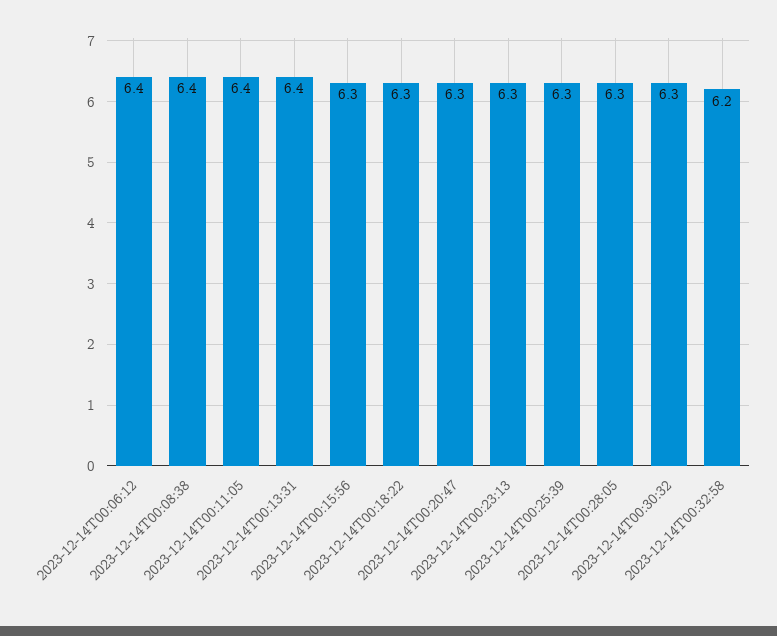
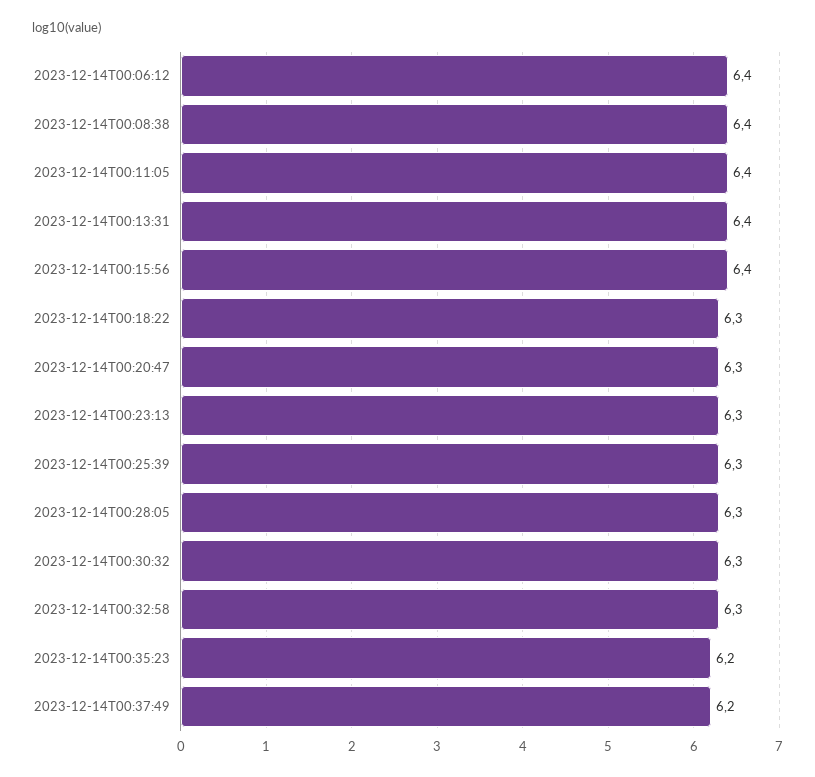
2023-12-14T00:15:56: 6.3 -> 6.4
2023-12-14T00:32:58: 6.2 -> 6.3
2023-12-14T00:35:23: none -> 6.2
2023-12-14T00:37:49: none -> 6.2

